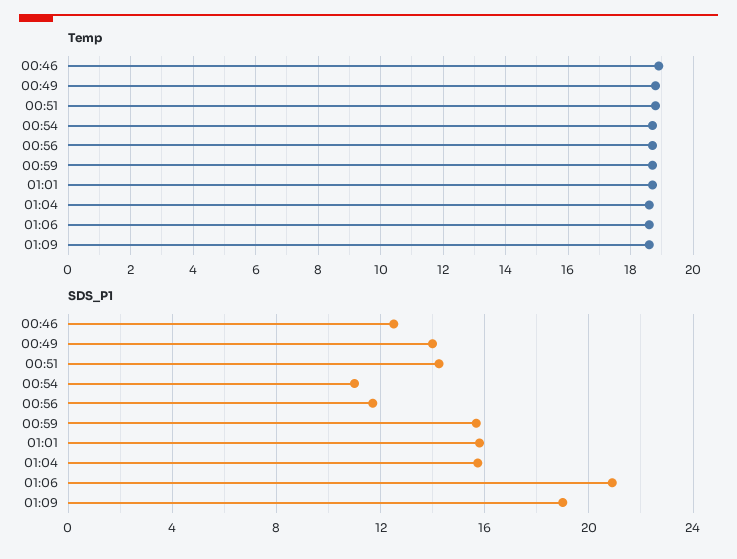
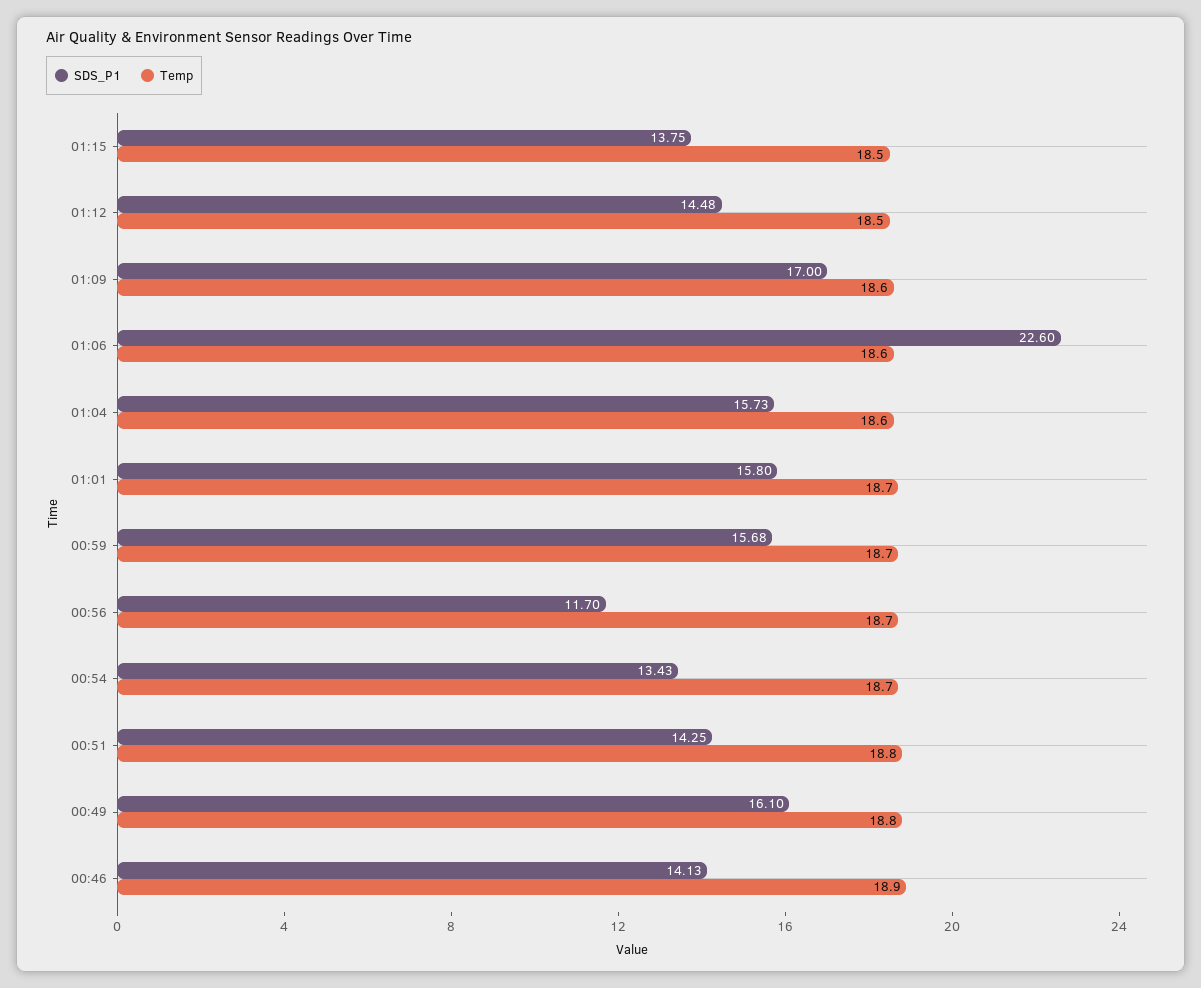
SDS_P1, 00:46: 12.5 -> 14.13
SDS_P1, 00:49: 14 -> 16.1
SDS_P1, 00:54: 11 -> 13.43
SDS_P1, 01:06: 21 -> 22.6
SDS_P1, 01:09: 19 -> 17
SDS_P1, 01:15: none -> 13.75
Temp, 01:15: none -> 18.5
SDS_P1, 01:12: none -> 14.48
Temp, 01:12: none -> 18.5

